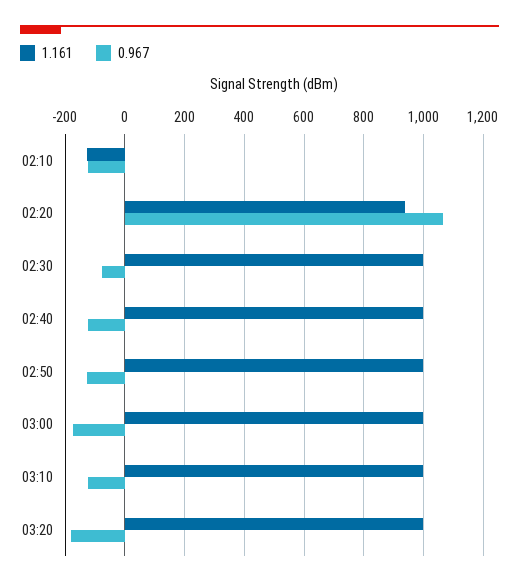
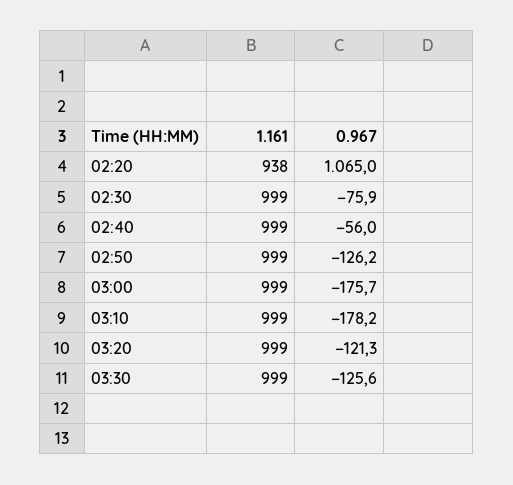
1.161, 02:10: -125 -> none
0.967, 02:10: -125 -> none
0.967, 02:40: -125 -> -56
0.967, 03:10: -125 -> -178.2
0.967, 03:20: -175 -> -121.3
1.161, 03:30: none -> 999
0.967, 03:30: none -> -125.6

